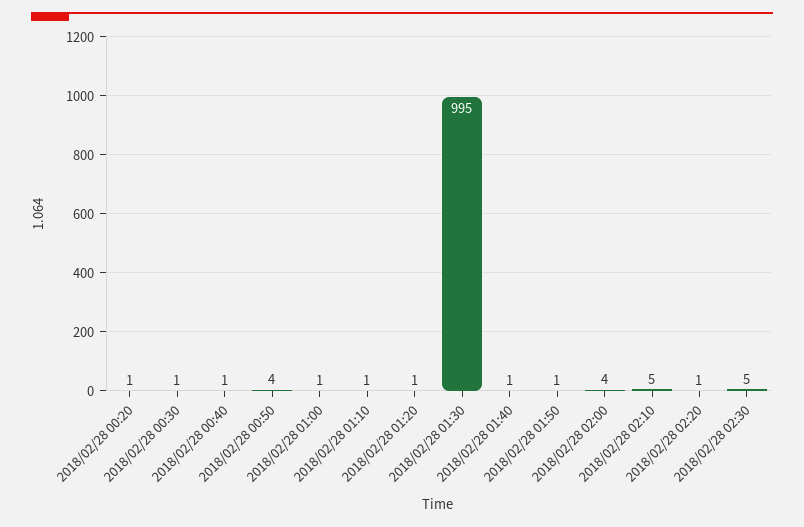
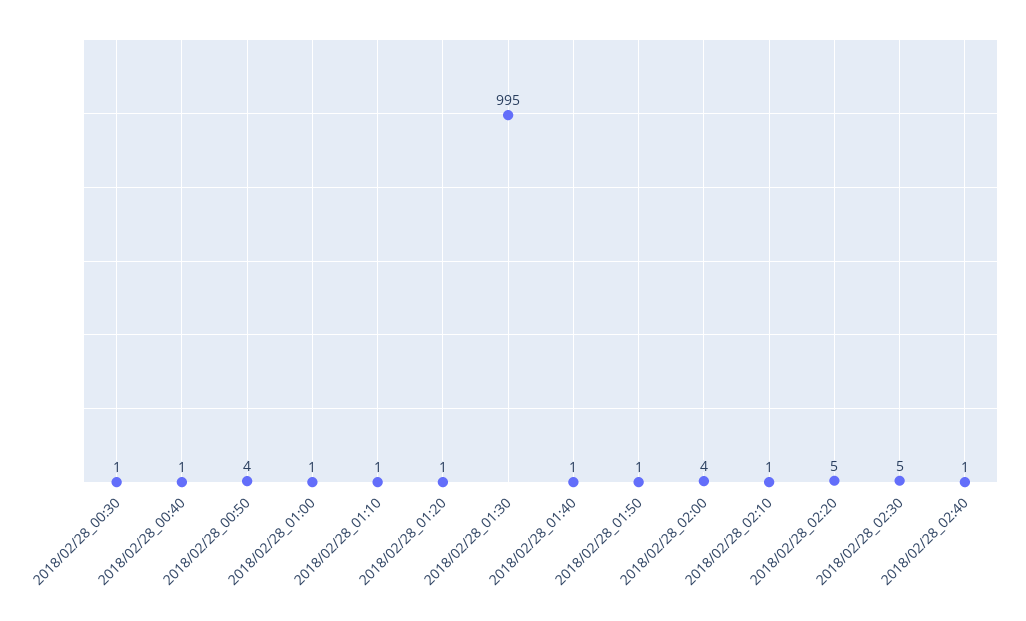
2018/02/28 00:20: 1 -> none
2018/02/28 02:10: 5 -> 1
2018/02/28 02:20: 1 -> 5
2018/02/28_02:40: none -> 1

